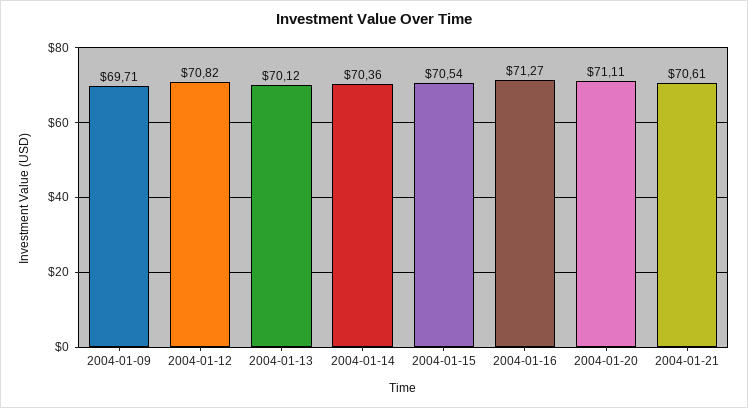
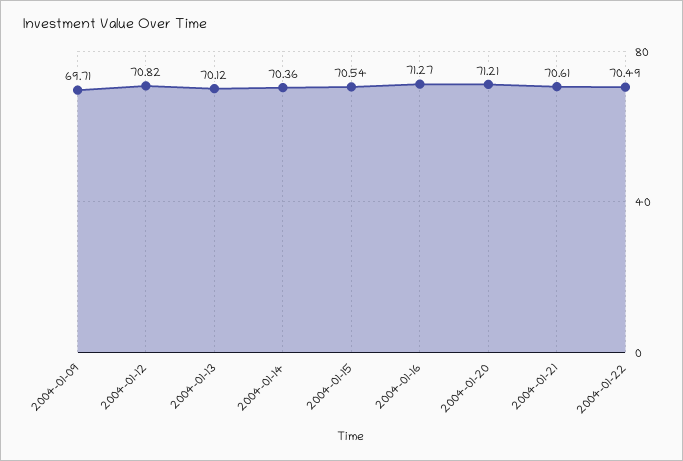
2004-01-20: 71.11 -> 71.21
2004-01-22: none -> 70.49

